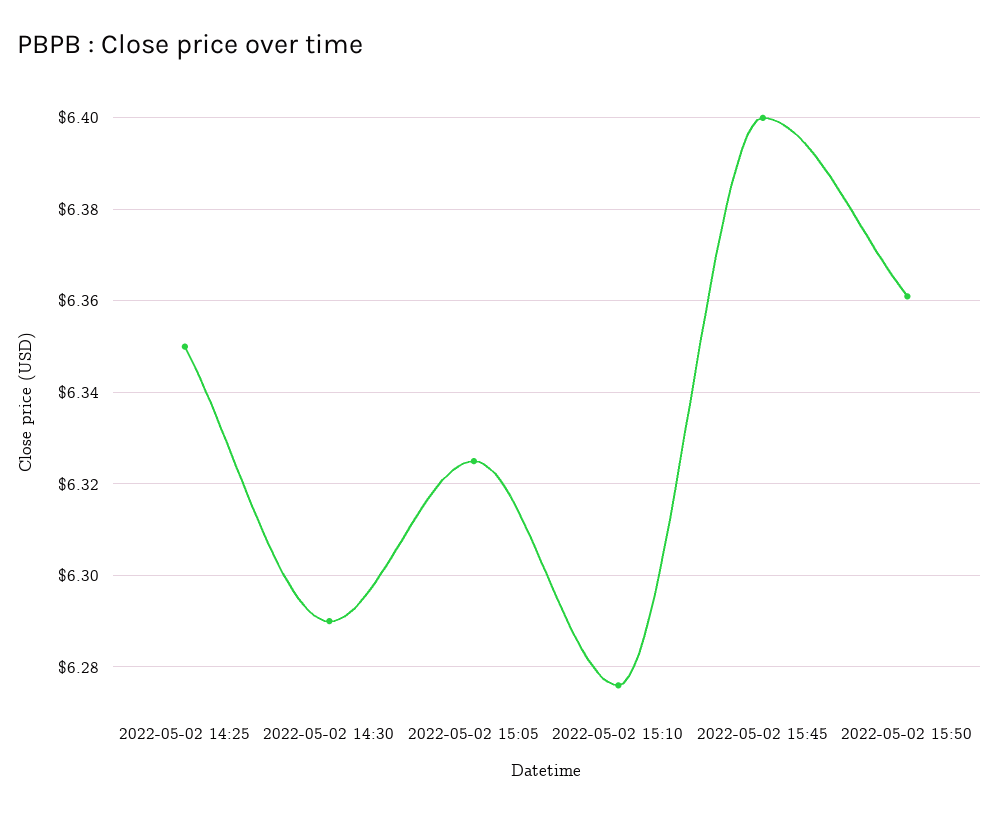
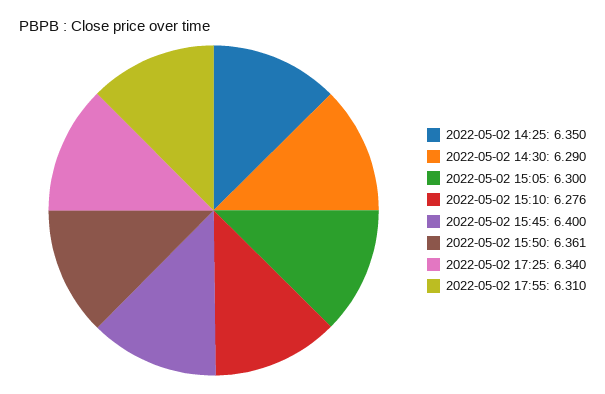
2022-05-02 15:05: 6.325 -> 6.3
2022-05-02 17:25: none -> 6.34
2022-05-02 17:55: none -> 6.31

